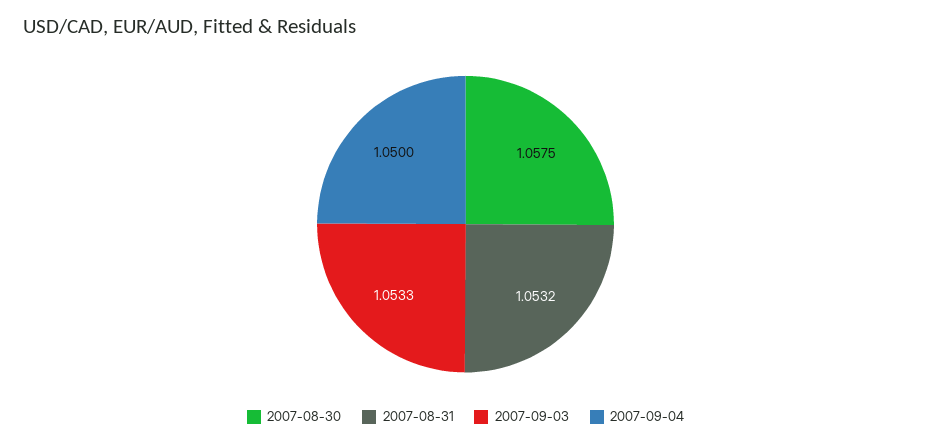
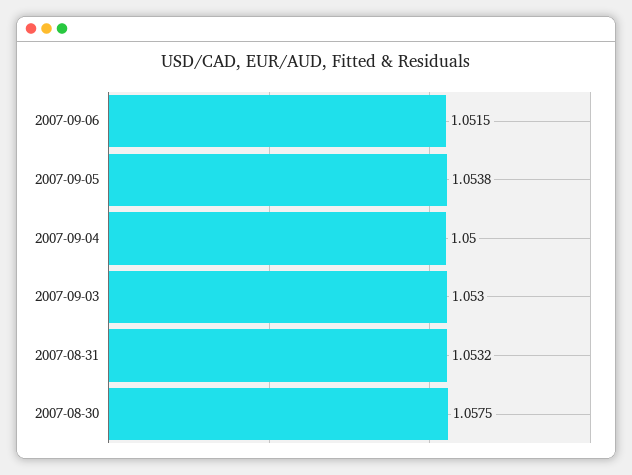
2007-09-03: 1.0533 -> 1.053
2007-09-06: none -> 1.0515
2007-09-05: none -> 1.0538

